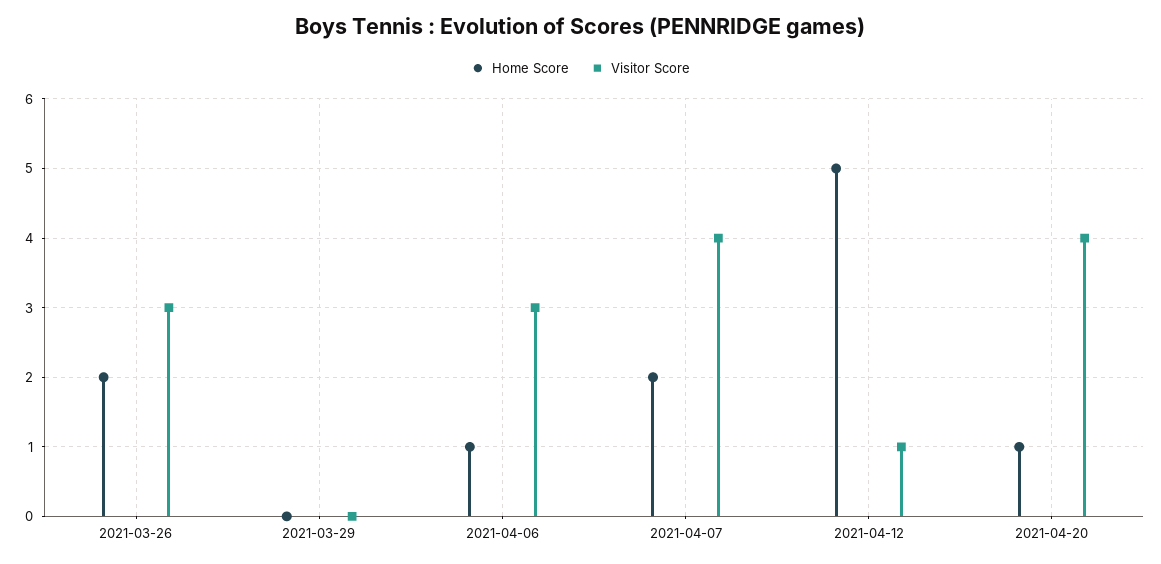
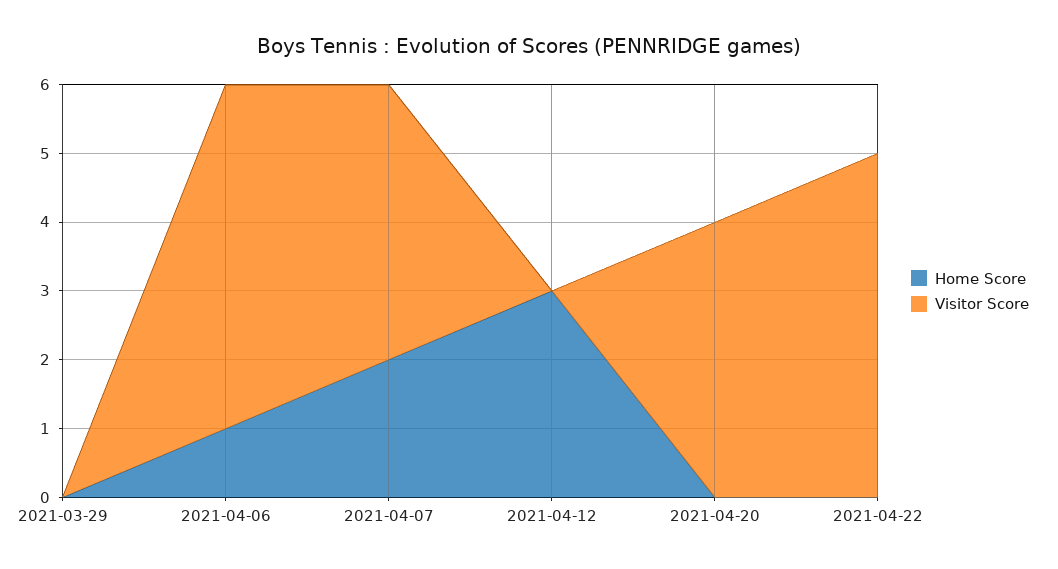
Home Score, 2021-03-26: 2 -> none
Visitor Score, 2021-03-26: 3 -> none
Visitor Score, 2021-04-06: 3 -> 5
Home Score, 2021-04-12: 5 -> 3
Visitor Score, 2021-04-12: 1 -> 0
Home Score, 2021-04-20: 1 -> 0
Home Score, 2021-04-22: none -> 0
Visitor Score, 2021-04-22: none -> 5

